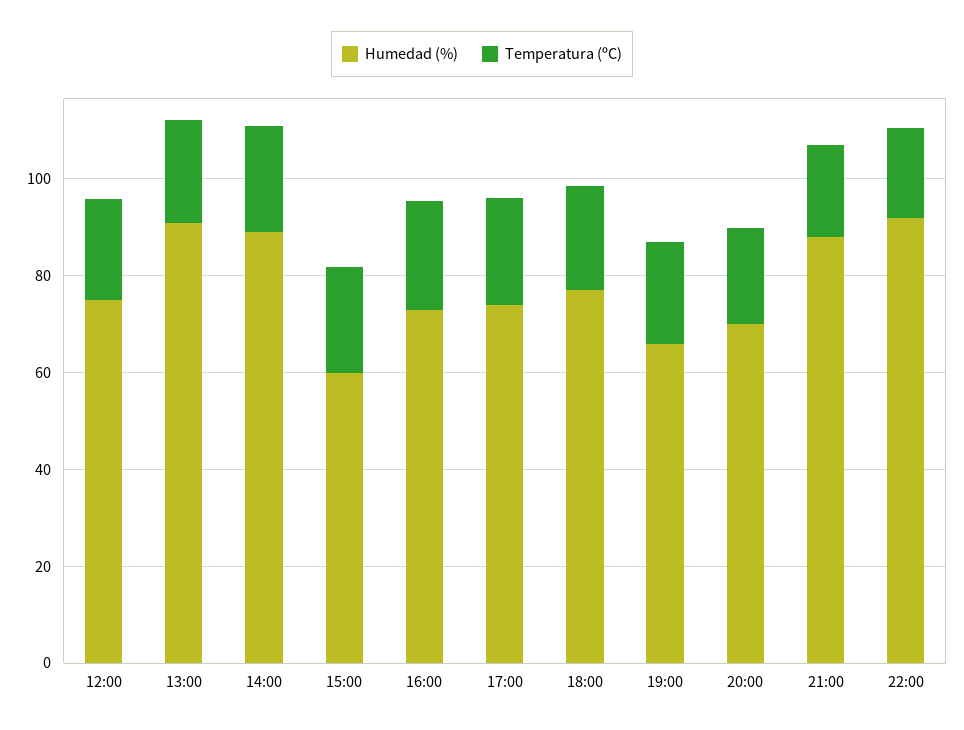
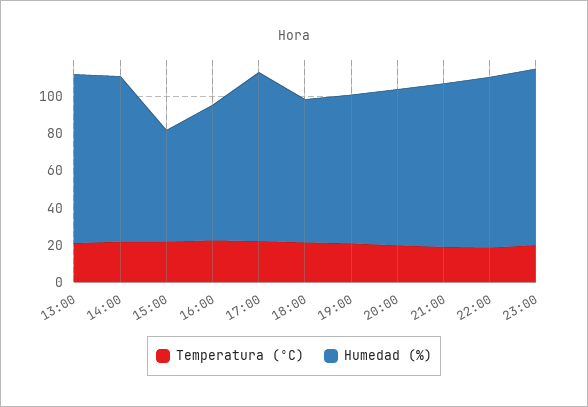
Humedad (%), 12:00: 75 -> none
Temperatura (ºC), 12:00: 20 -> none
Humedad (%), 17:00: 75 -> 90
Humedad (%), 19:00: 65 -> 80
Humedad (%), 20:00: 70 -> 85
Temperatura (ºC), 23:00: none -> 20
Humedad (%), 23:00: none -> 95

